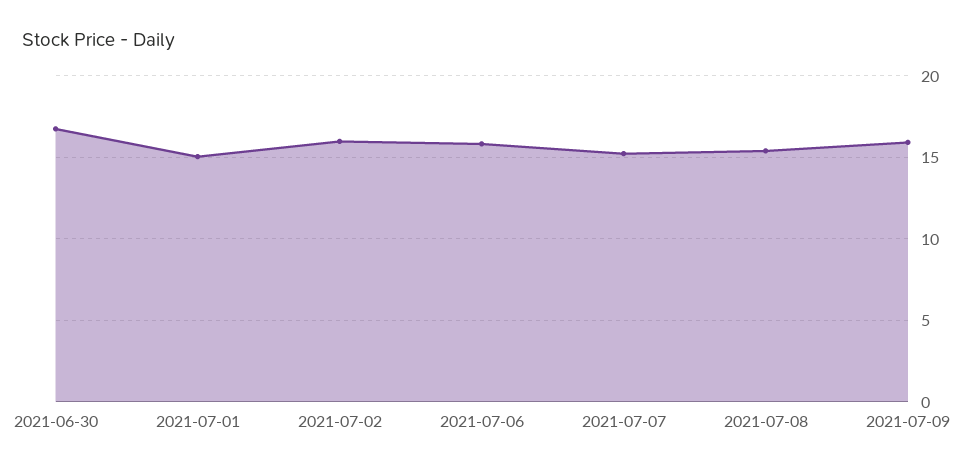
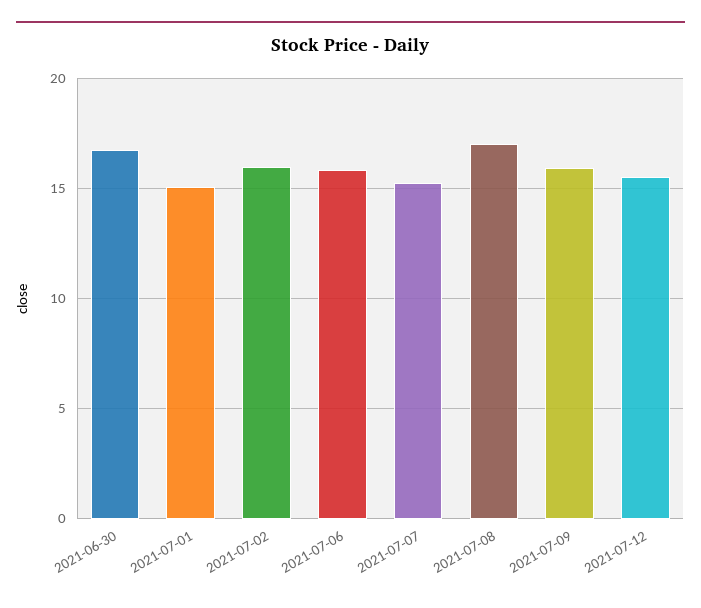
2021-07-08: 15.5 -> 17
2021-07-12: none -> 15.5

